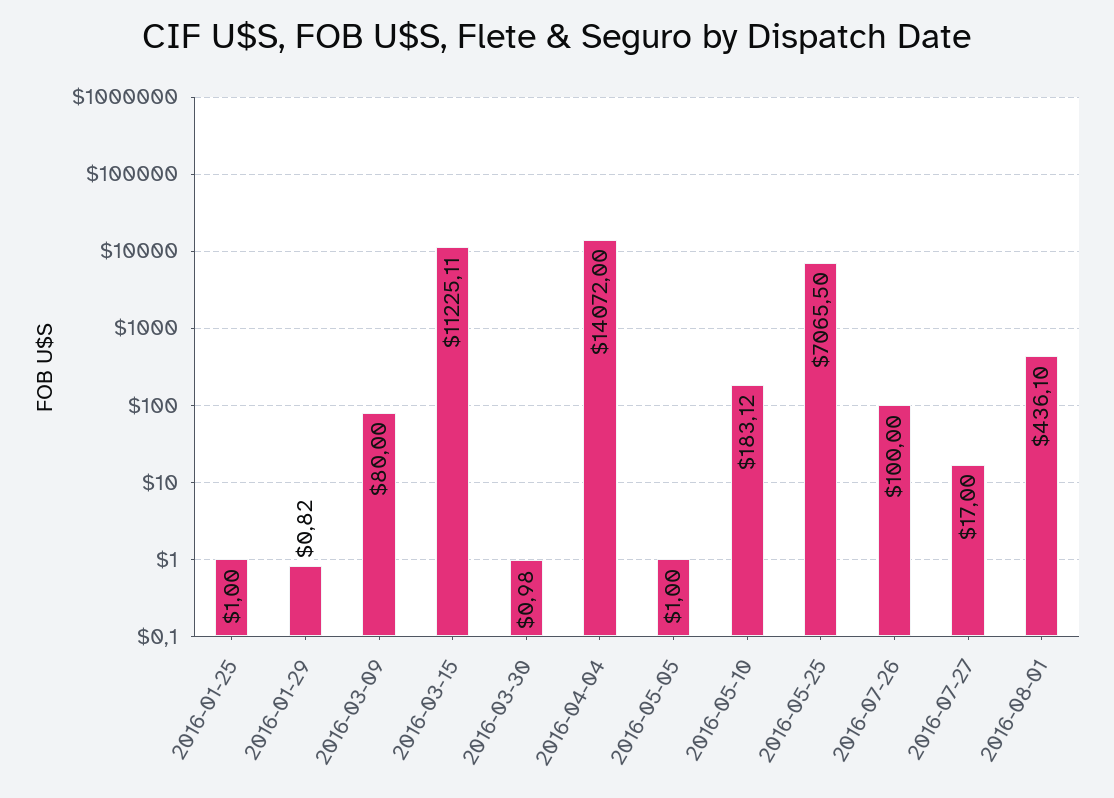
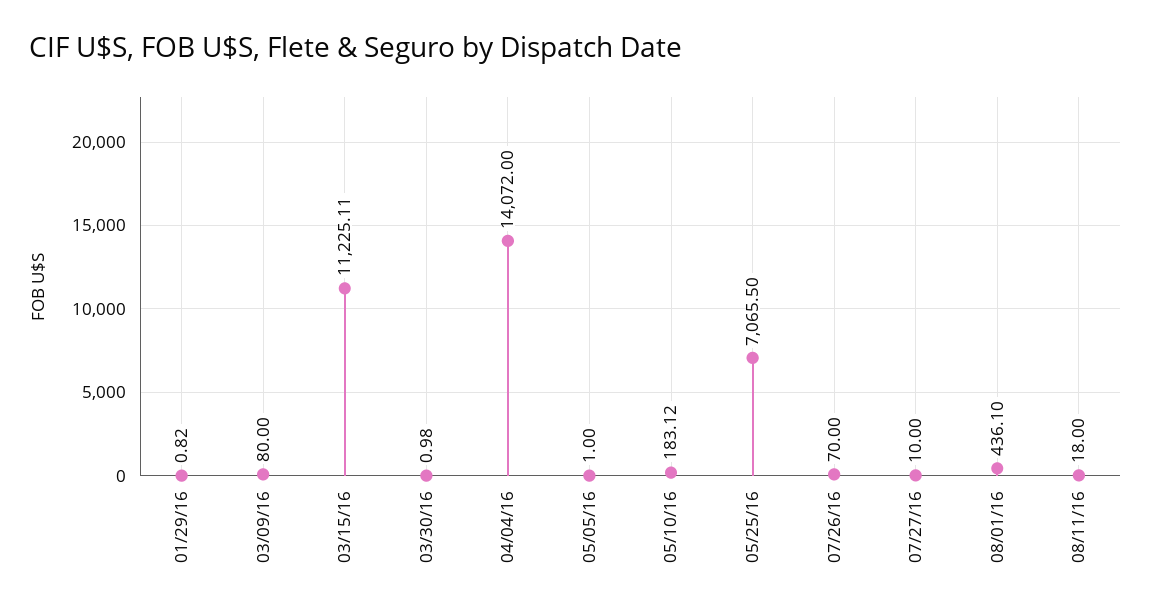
2016-01-25: 1 -> none
2016-07-26: 100 -> 70
2016-07-27: 17 -> 10
08/11/16: none -> 18

